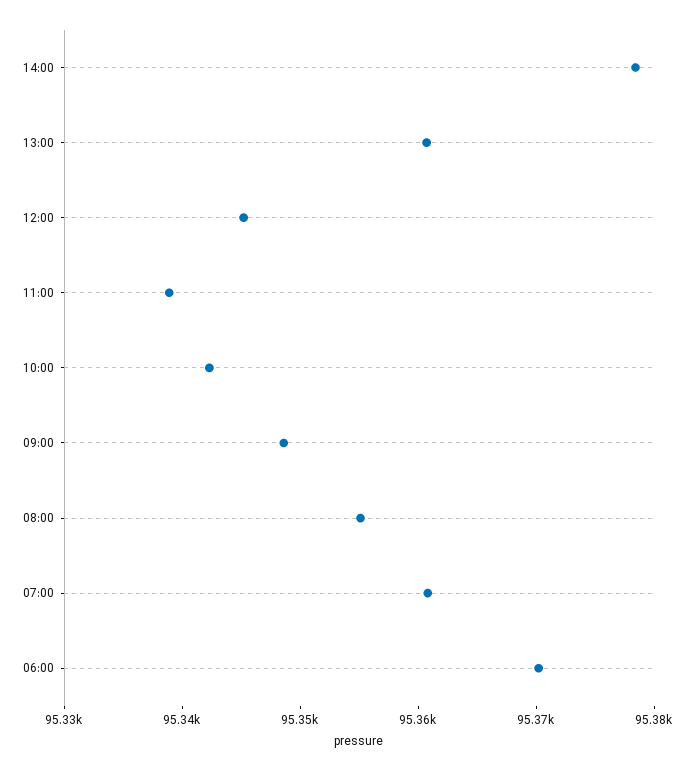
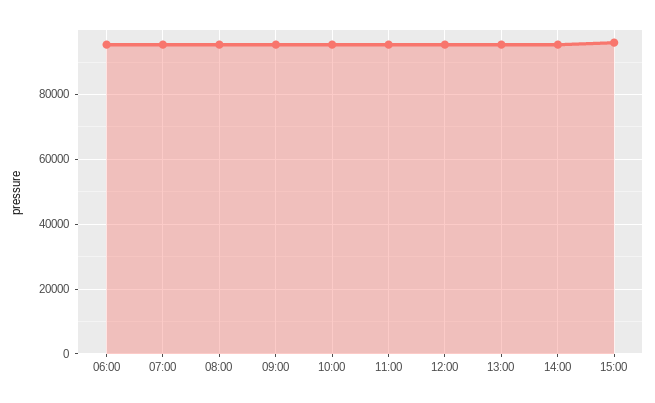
15:00: none -> 96000

